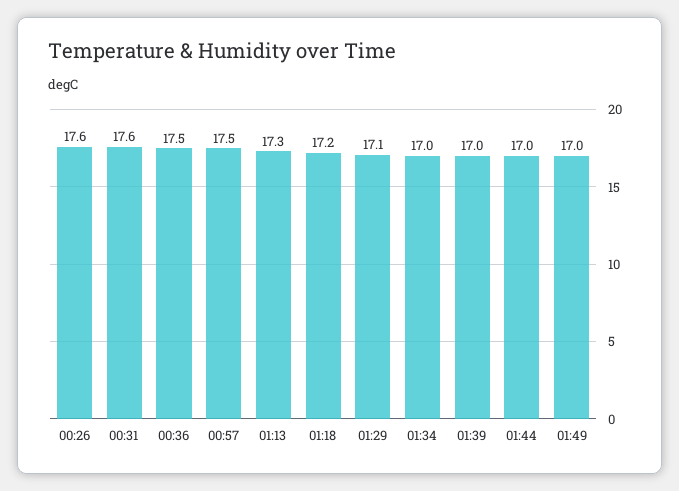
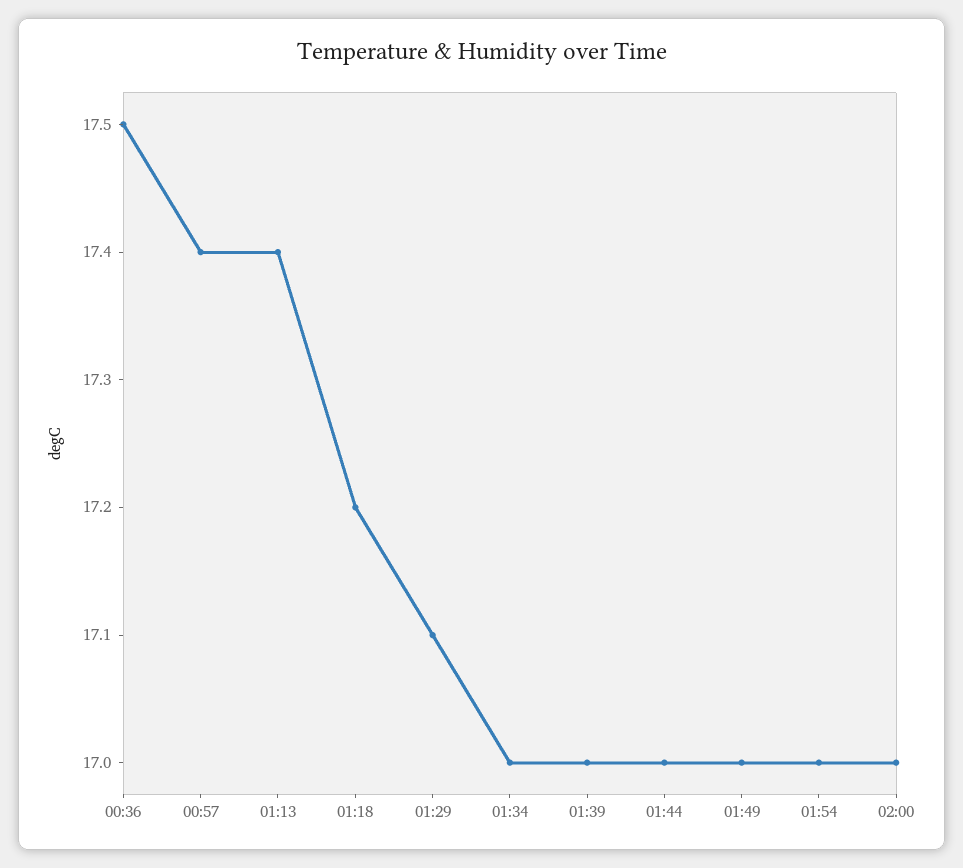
00:26: 17.6 -> none
00:31: 17.6 -> none
00:57: 17.5 -> 17.4
01:13: 17.3 -> 17.4
01:54: none -> 17
02:00: none -> 17

